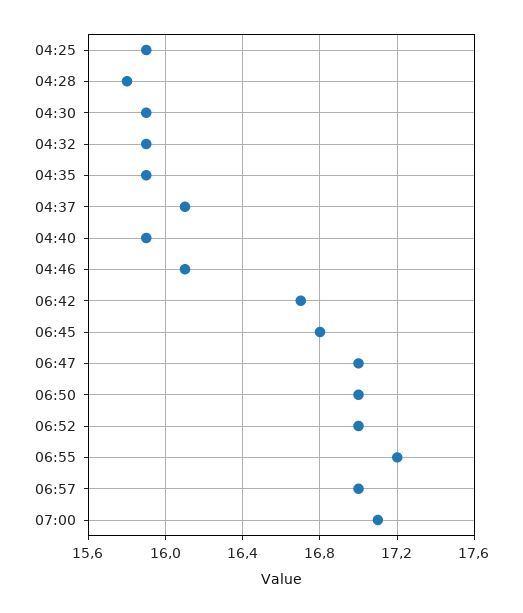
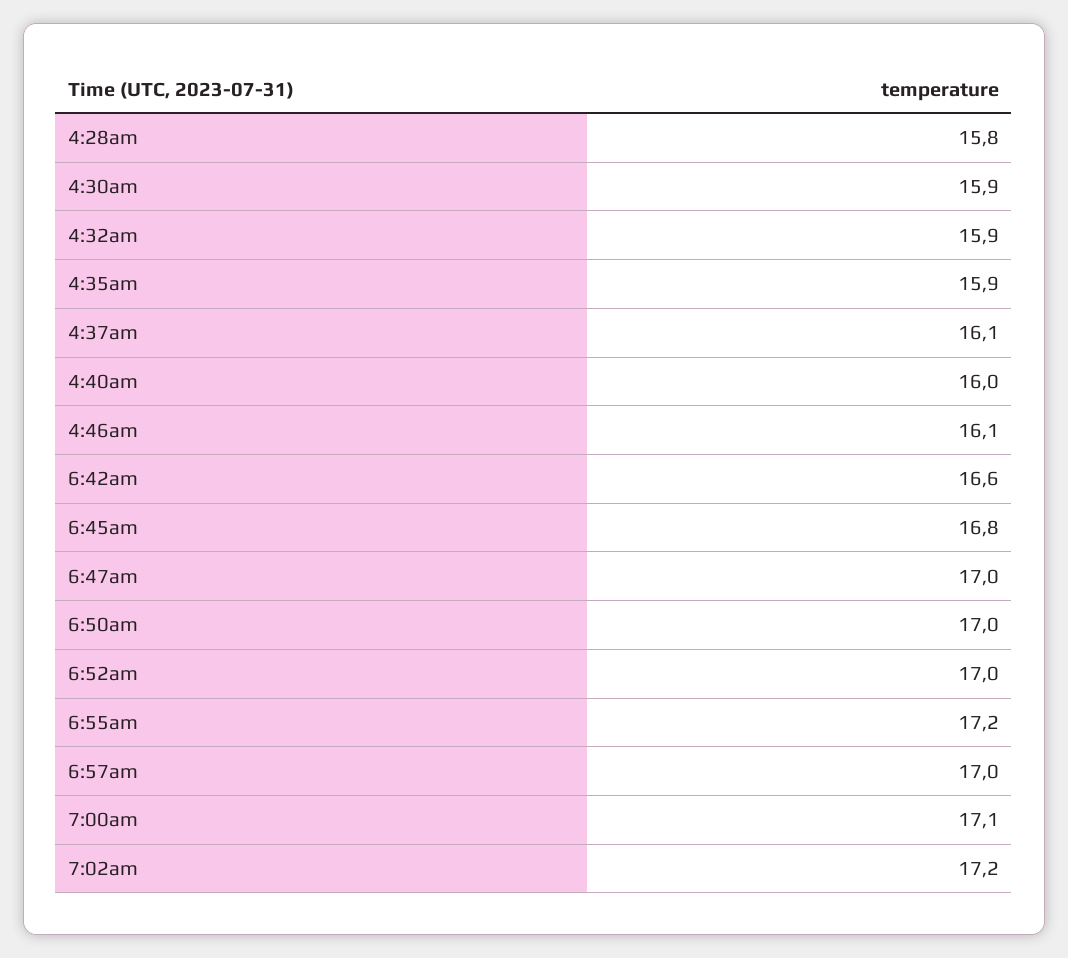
04:25: 15.9 -> none
04:40: 15.9 -> 16
06:42: 16.7 -> 16.6
7:02am: none -> 17.2

